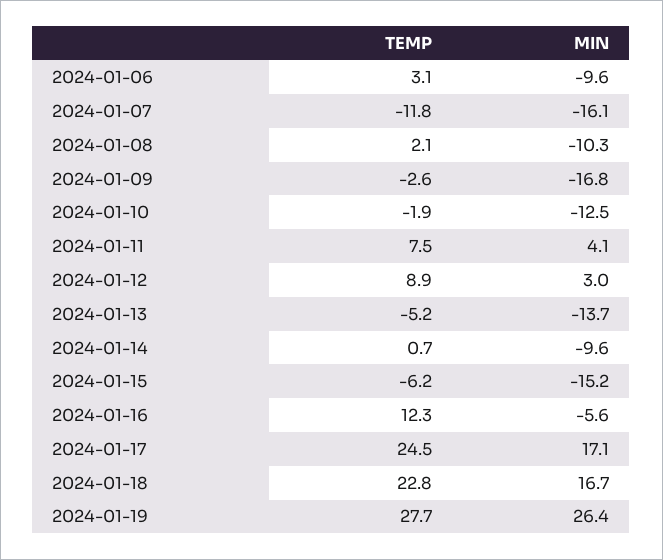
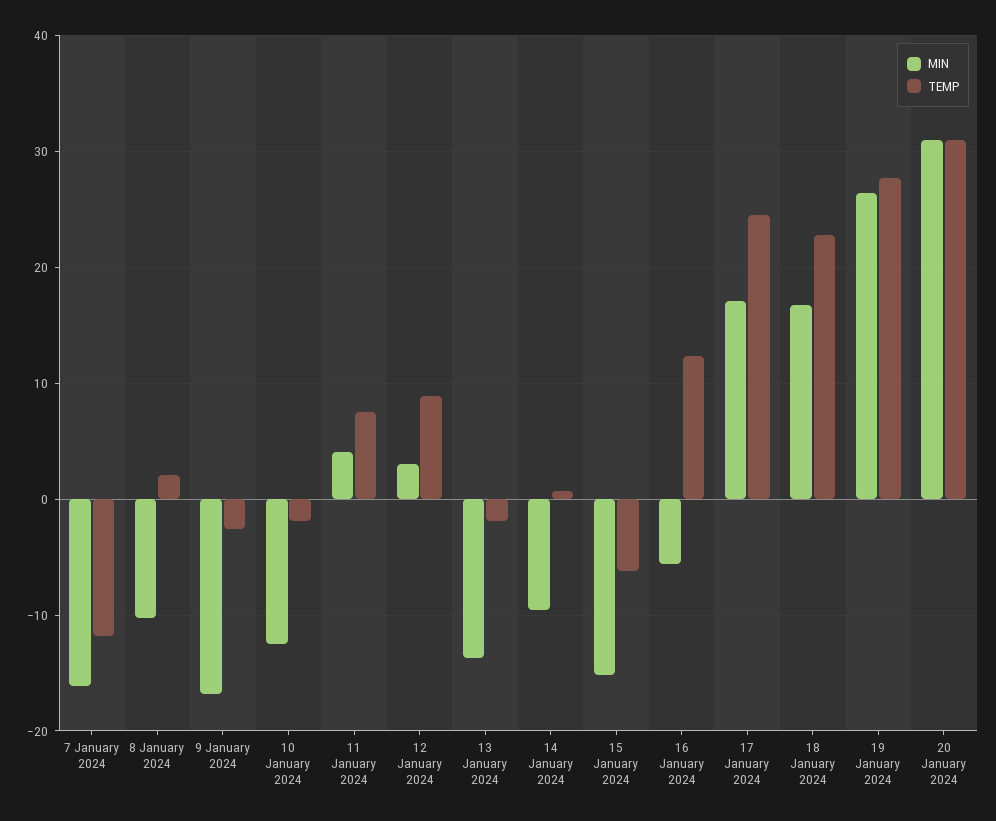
TEMP, 2024-01-06: 3.1 -> none
MIN, 2024-01-06: -9.6 -> none
TEMP, 2024-01-13: -5.2 -> -2
MIN, 20 January 2024: none -> 31
TEMP, 20 January 2024: none -> 31

